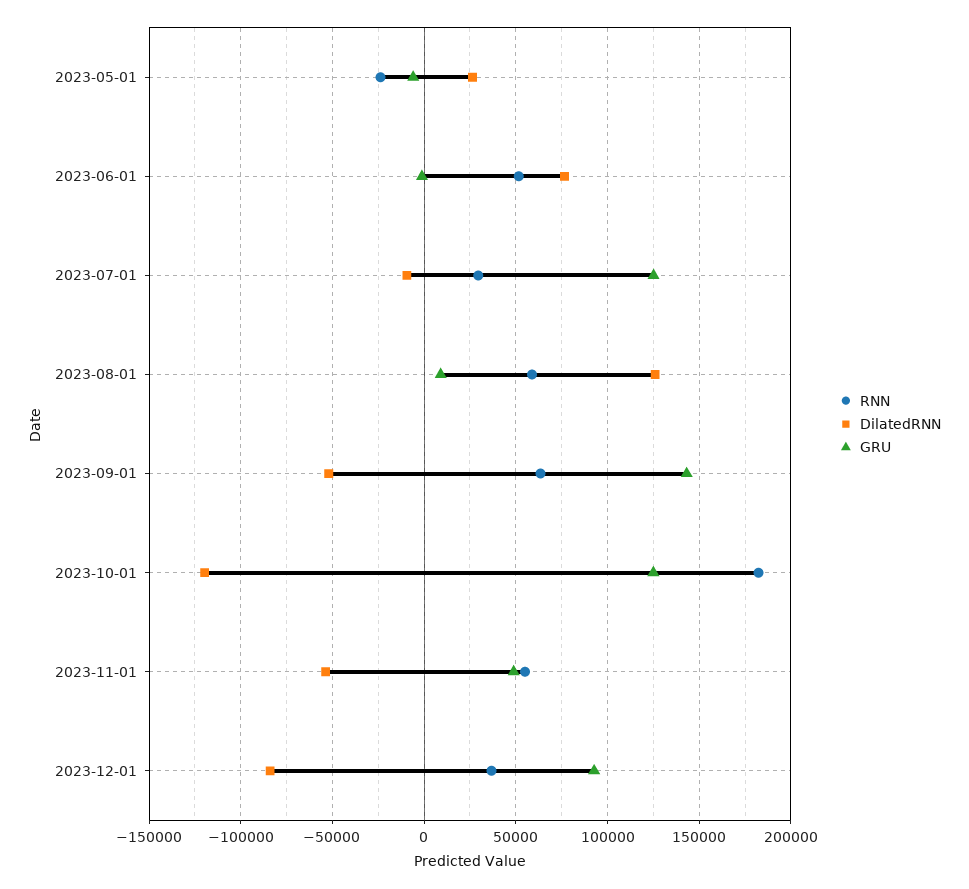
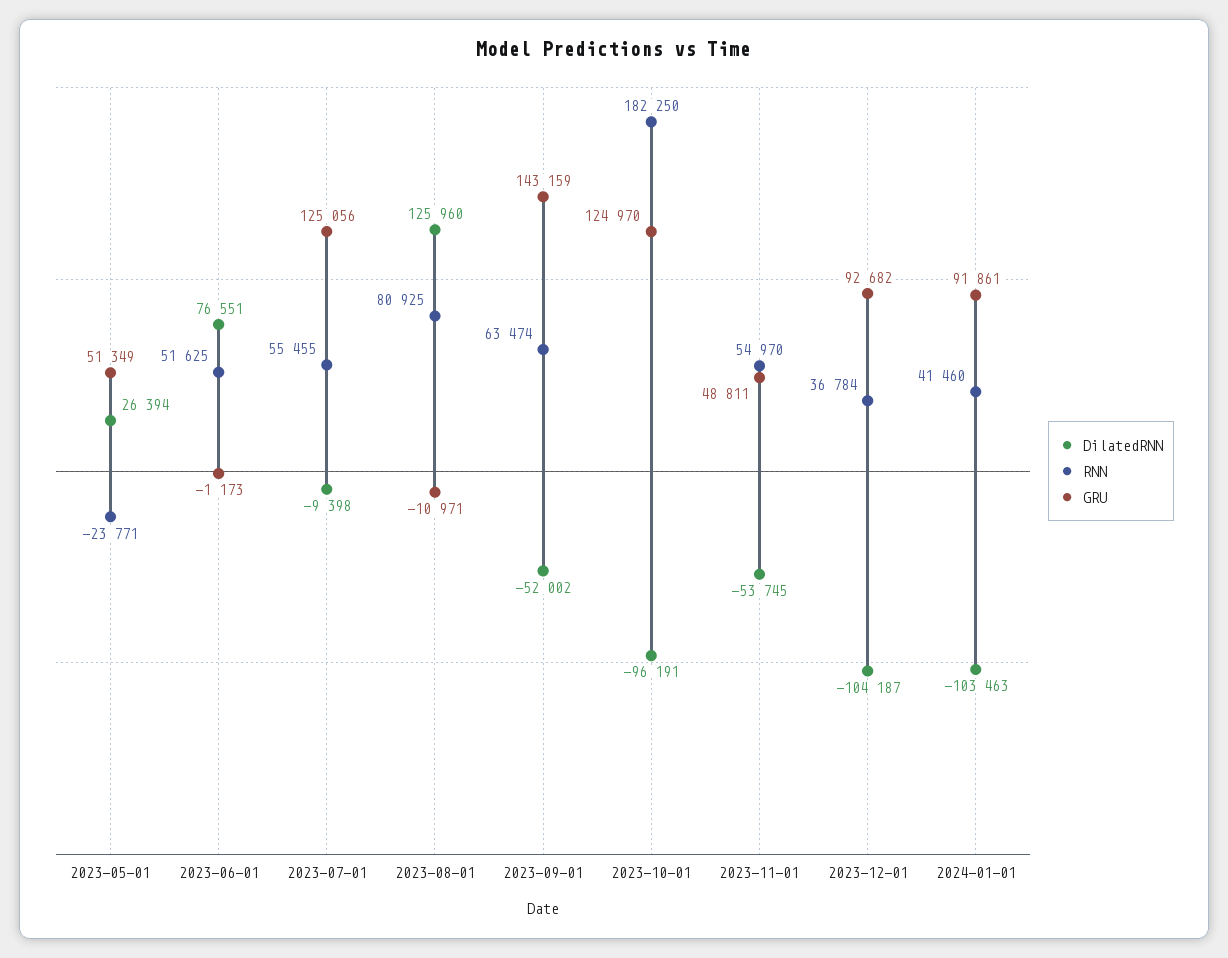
GRU, 2023-05-01: -5000 -> 51349
RNN, 2023-07-01: 30000 -> 55455
RNN, 2023-08-01: 60000 -> 80925
GRU, 2023-08-01: 10000 -> -10971
DilatedRNN, 2023-10-01: -120000 -> -96191
DilatedRNN, 2023-12-01: -85000 -> -104187
DilatedRNN, 2024-01-01: none -> -103463
RNN, 2024-01-01: none -> 41460
GRU, 2024-01-01: none -> 91861

